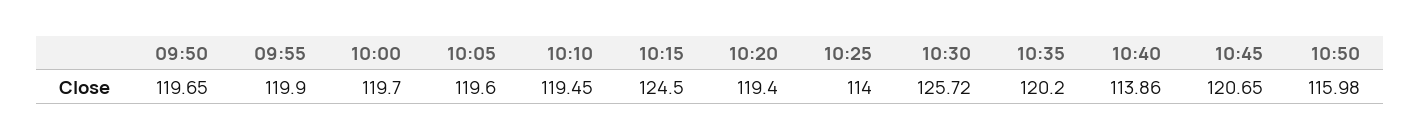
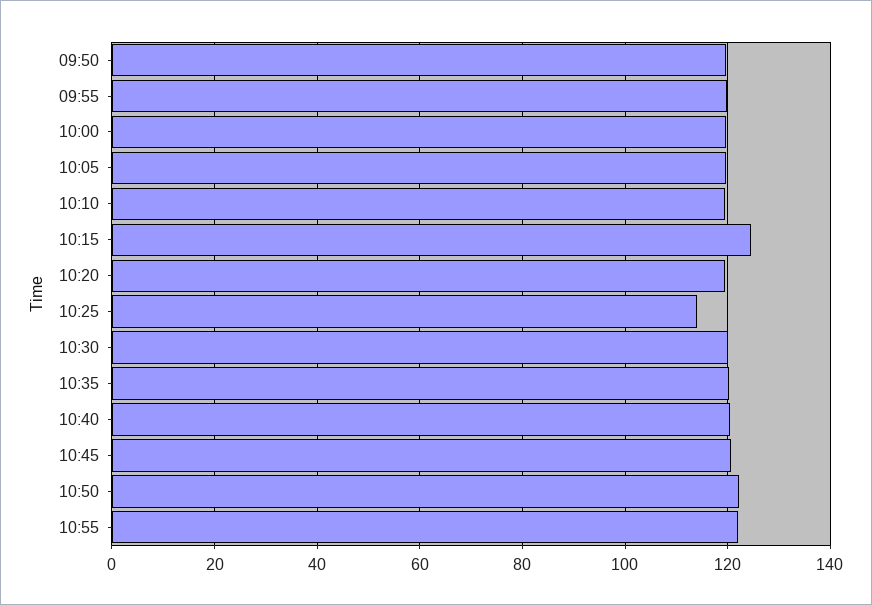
10:30: 125.72 -> 120
10:40: 113.86 -> 120
10:50: 115.98 -> 122
10:55: none -> 122

